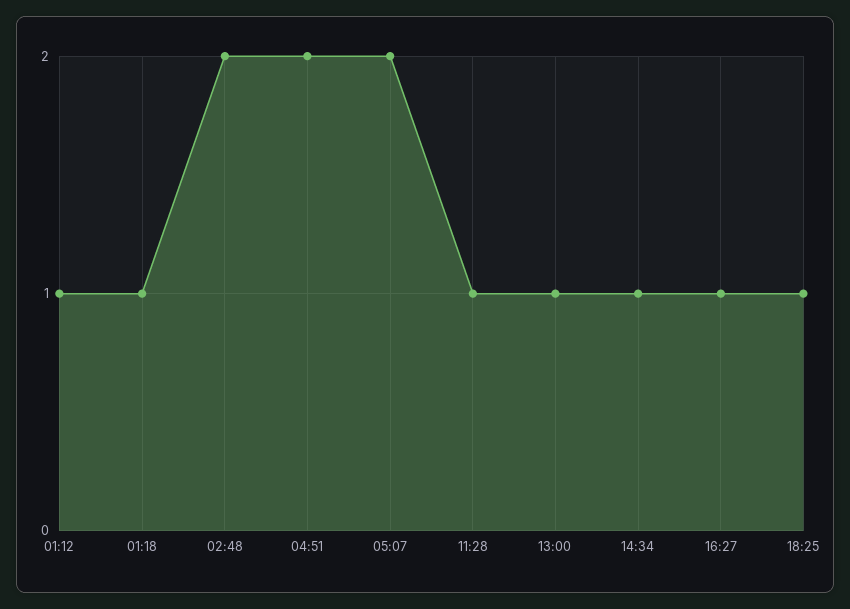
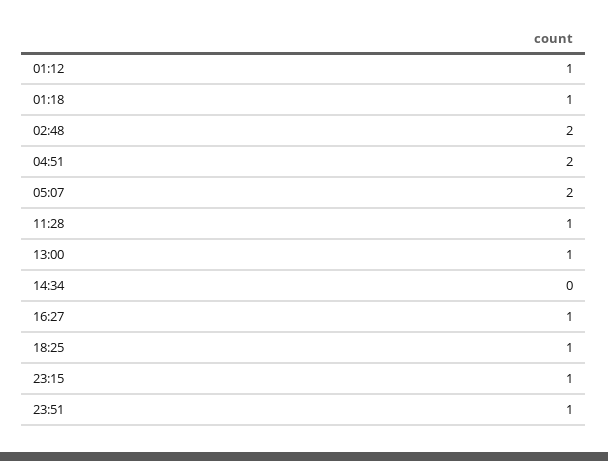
14:34: 1 -> 0
23:15: none -> 1
23:51: none -> 1

